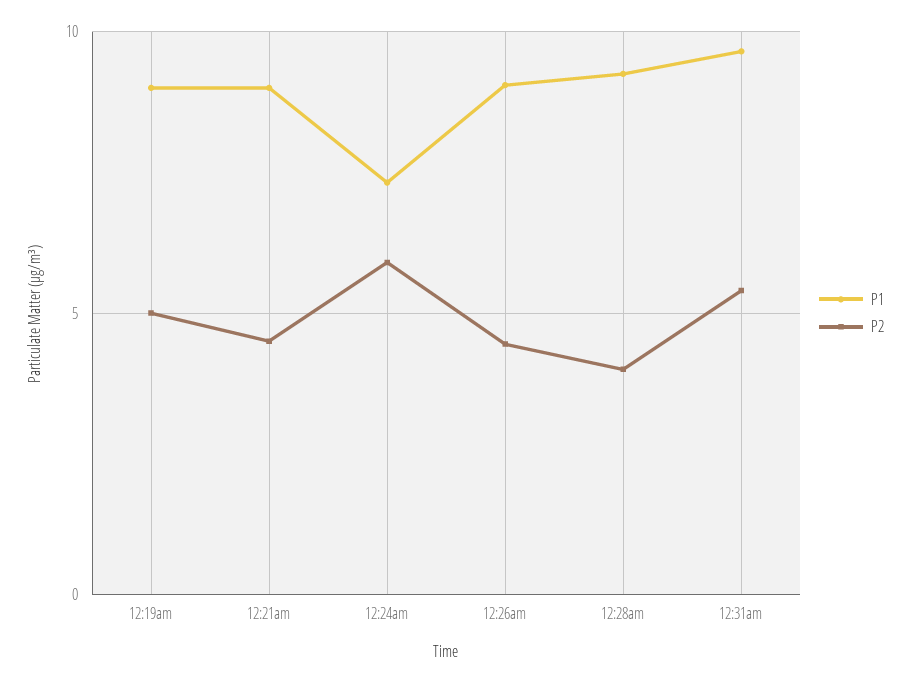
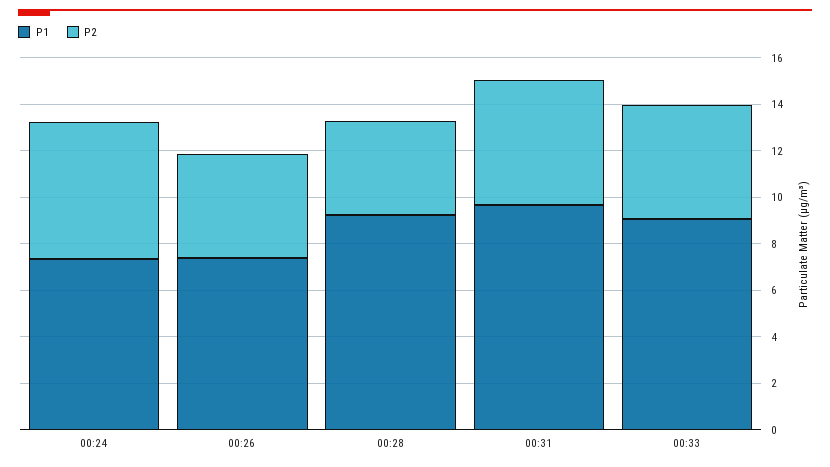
P1, 12:19am: 9 -> none
P2, 12:19am: 5 -> none
P1, 12:21am: 9 -> none
P2, 12:21am: 4.5 -> none
P1, 12:26am: 9 -> 7.5
P1, 00:33: none -> 9
P2, 00:33: none -> 5

